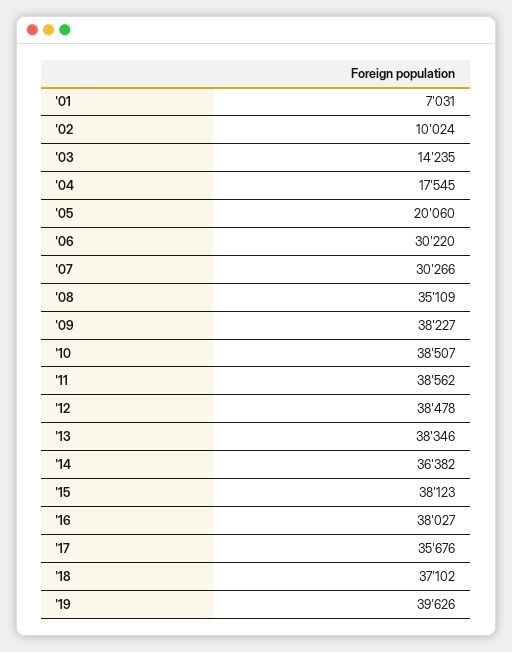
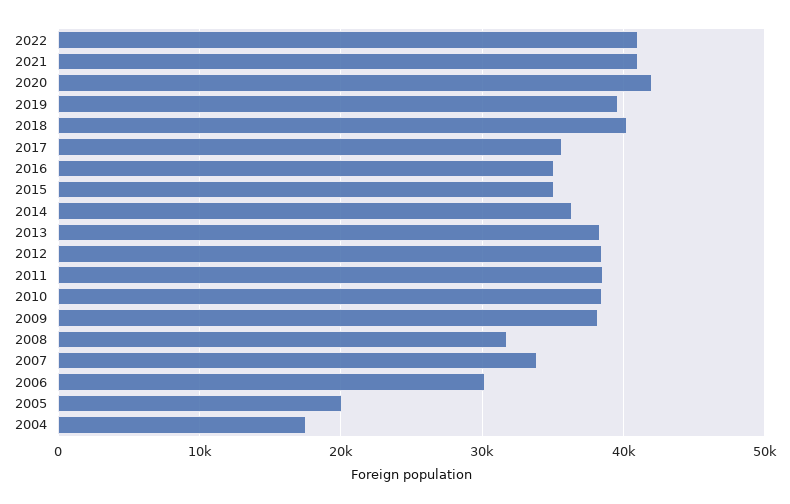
'01: 7031 -> none
'02: 10024 -> none
'03: 14235 -> none
'07: 30266 -> 34000
'08: 35109 -> 32000
'15: 38123 -> 35000
'16: 38027 -> 35000
'18: 37102 -> 40000
2022: none -> 41000
2021: none -> 41000
2020: none -> 42000

